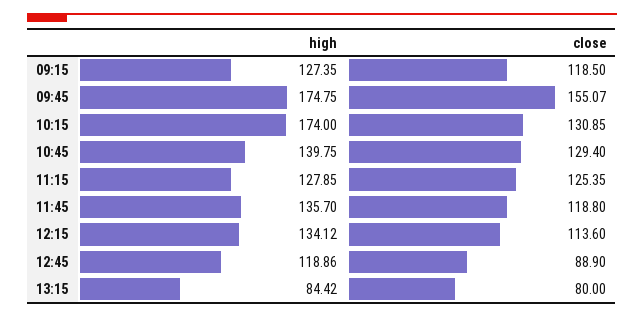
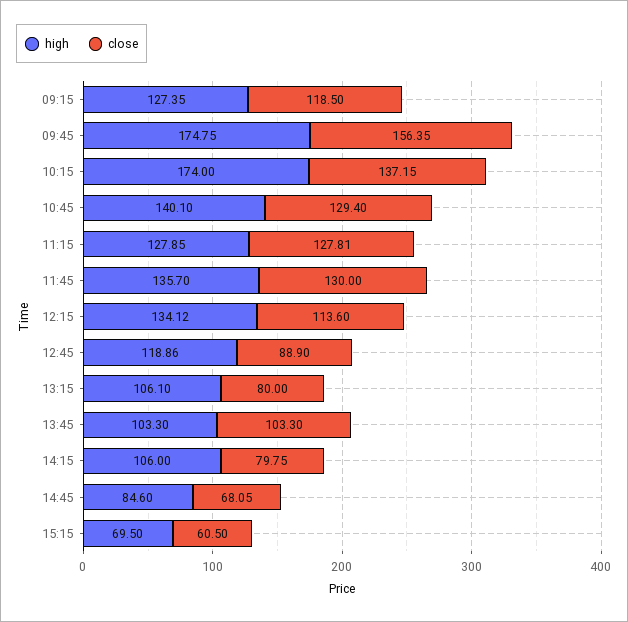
close, 09:45: 155.07 -> 156.35
close, 10:15: 130.85 -> 137.15
high, 10:45: 139.75 -> 140.1
close, 11:15: 125.35 -> 127.81
close, 11:45: 118.8 -> 130
high, 13:15: 84.42 -> 106.1
high, 13:45: none -> 103.3
close, 13:45: none -> 103.3
high, 14:15: none -> 106
close, 14:15: none -> 79.75
high, 14:45: none -> 84.6
close, 14:45: none -> 68.05
high, 15:15: none -> 69.5
close, 15:15: none -> 60.5

